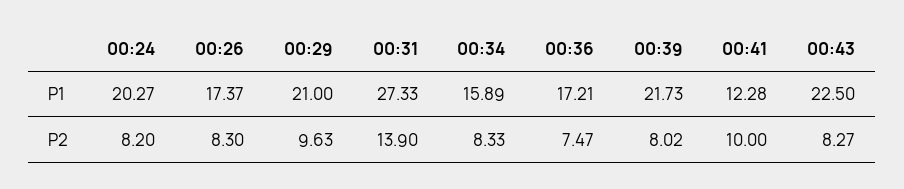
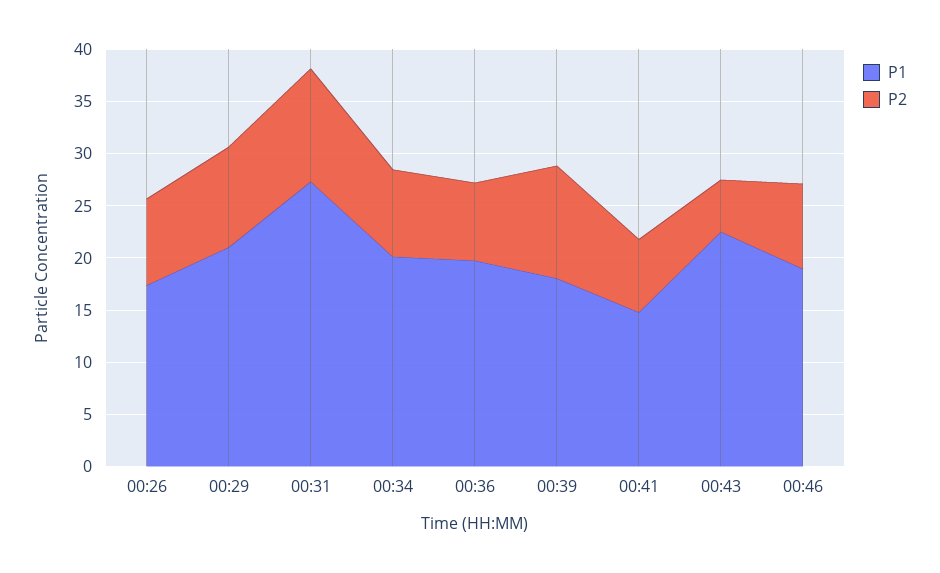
P1, 00:24: 20.27 -> none
P1, 00:34: 15.89 -> 20
P1, 00:36: 17.21 -> 20
P1, 00:39: 21.73 -> 18
P1, 00:41: 12.28 -> 15
P2, 00:24: 8.2 -> none
P2, 00:31: 13.9 -> 11
P2, 00:39: 8.02 -> 11
P2, 00:41: 10 -> 7
P2, 00:43: 8.27 -> 5
P1, 00:46: none -> 19
P2, 00:46: none -> 8

